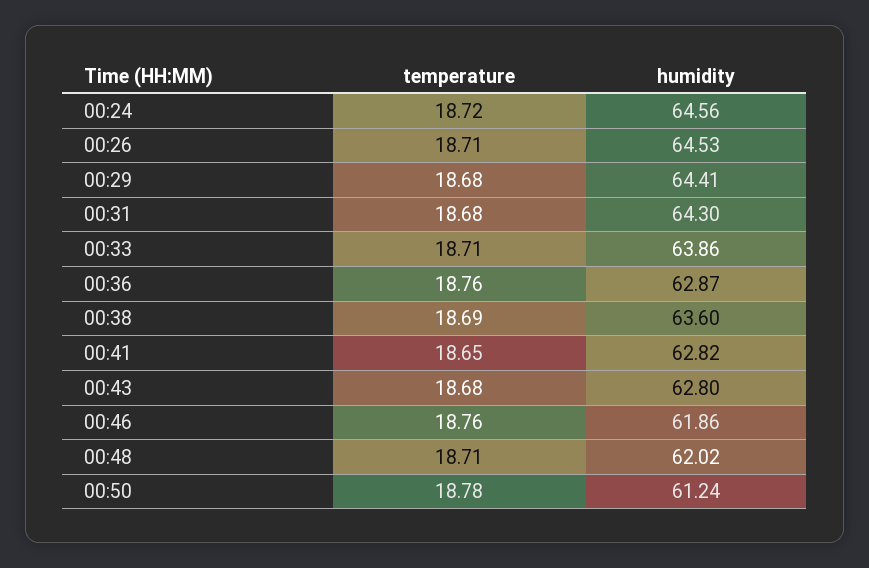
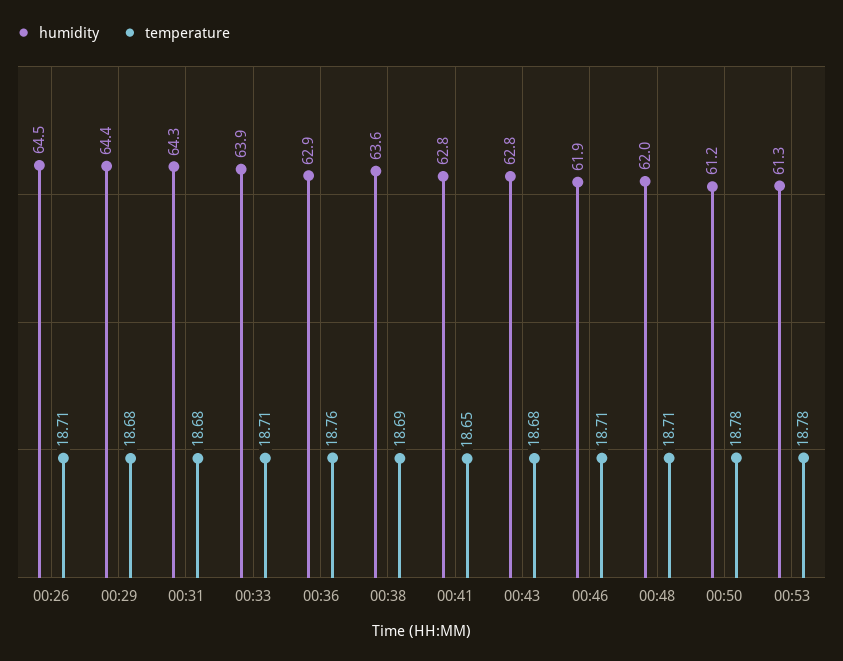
temperature, 00:24: 18.72 -> none
humidity, 00:24: 64.56 -> none
temperature, 00:46: 18.76 -> 18.71
humidity, 00:53: none -> 61.3
temperature, 00:53: none -> 18.78

